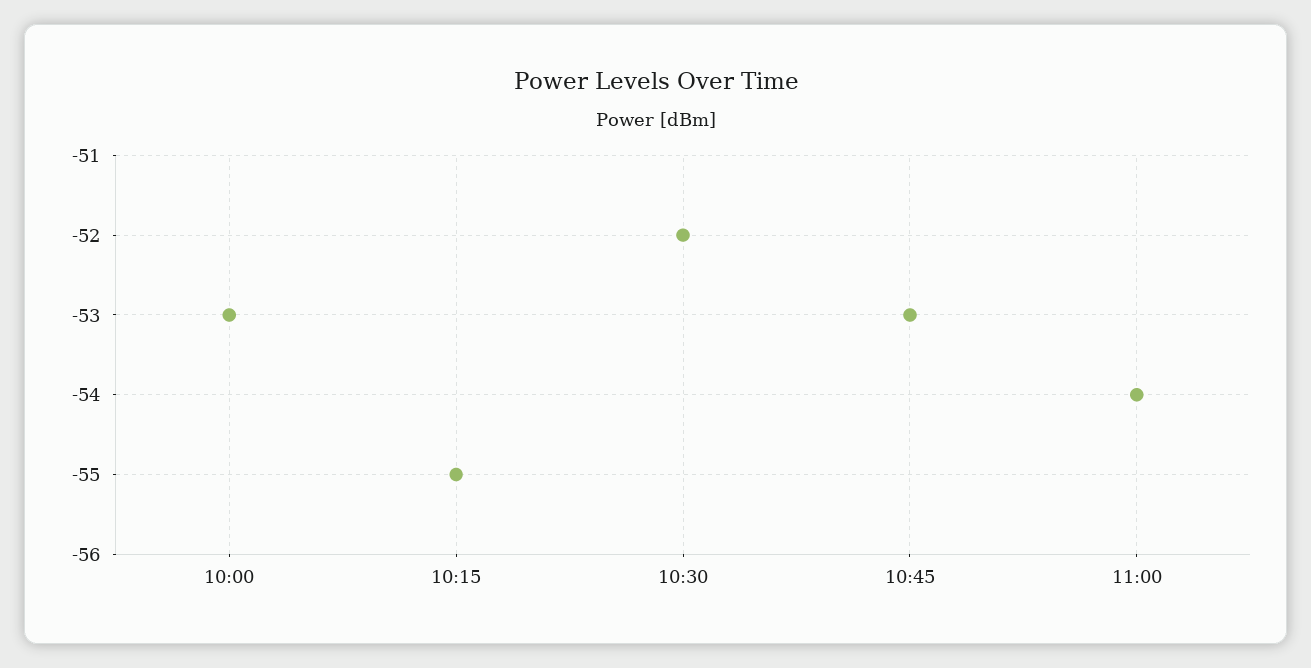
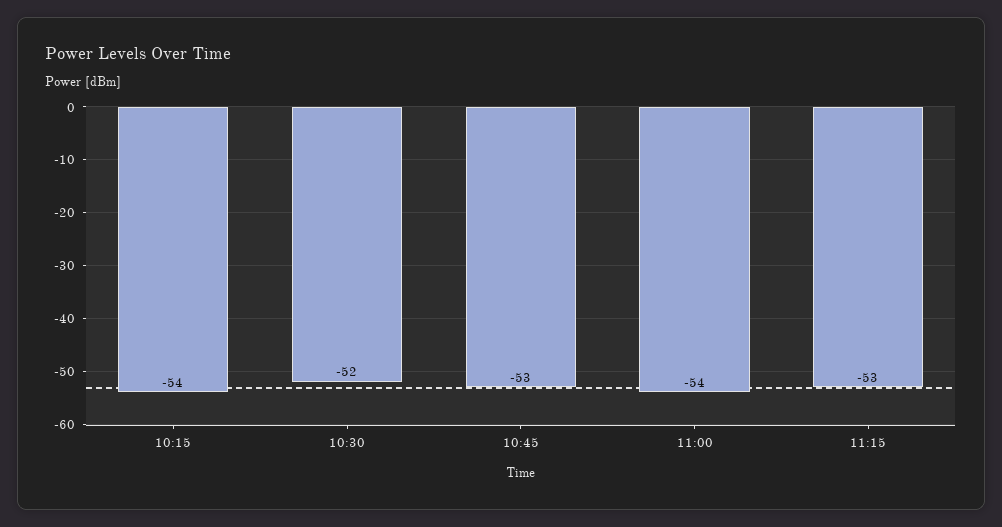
10:00: -53 -> none
10:15: -55 -> -54
11:15: none -> -53

